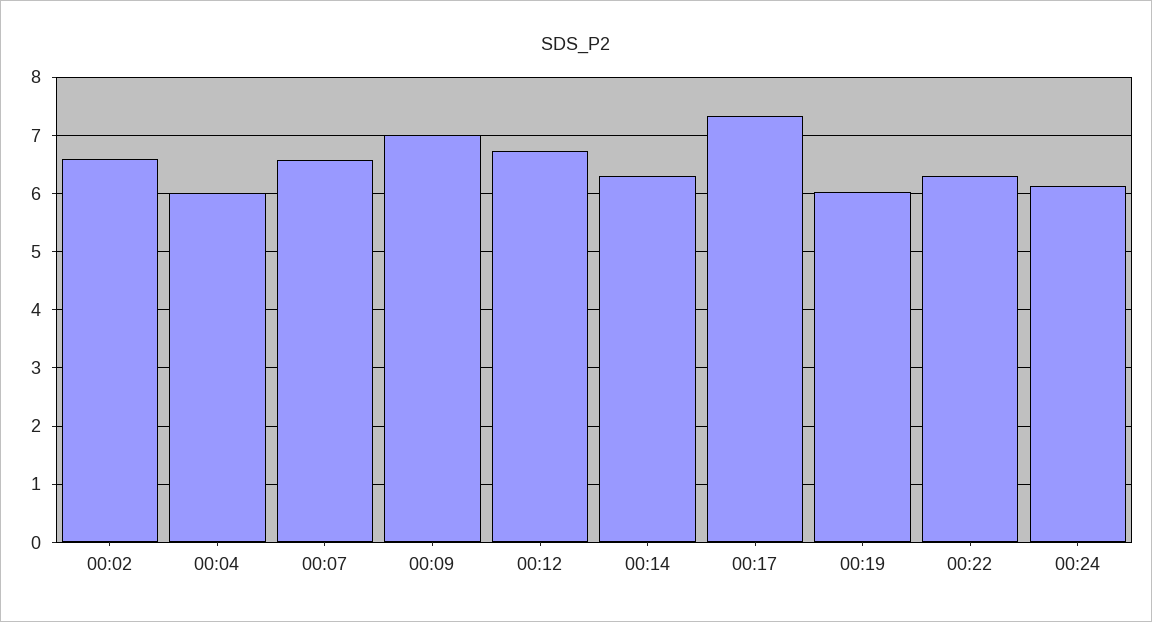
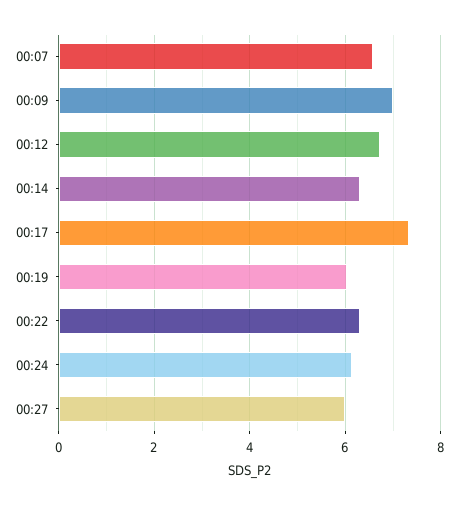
00:02: 6.6 -> none
00:04: 6 -> none
00:27: none -> 6

